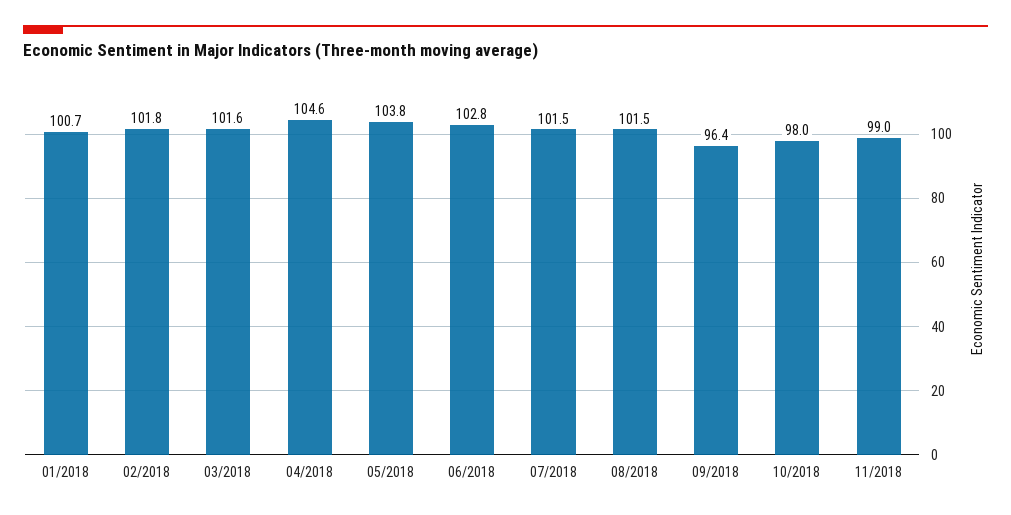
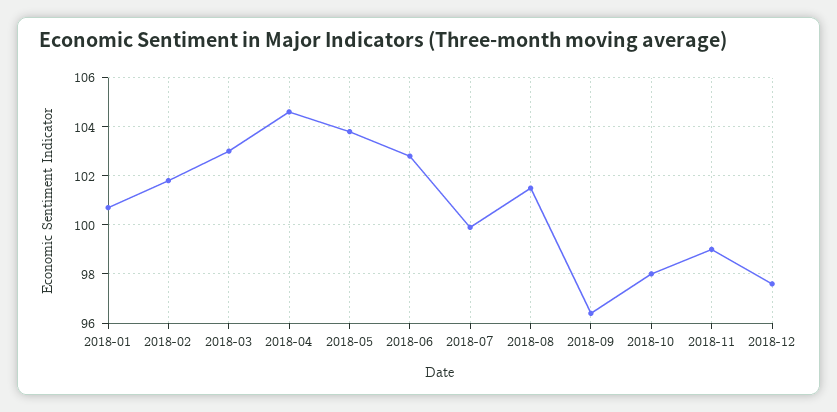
03/2018: 101.6 -> 103
07/2018: 101.5 -> 100
2018-12: none -> 97.5

